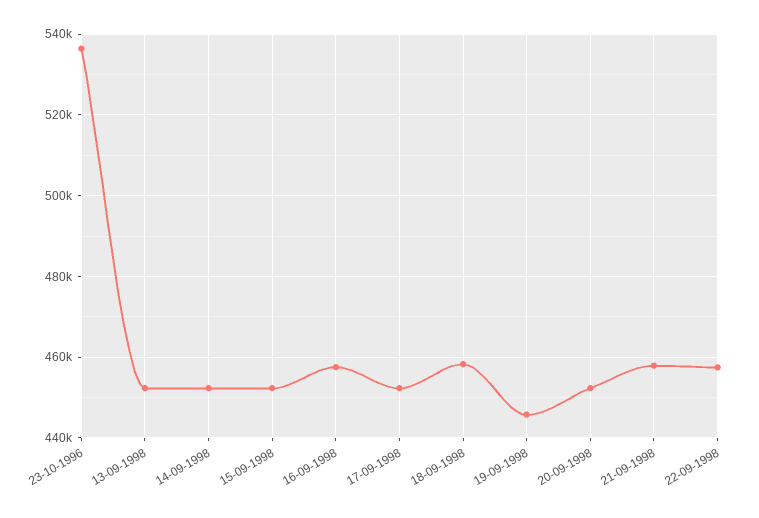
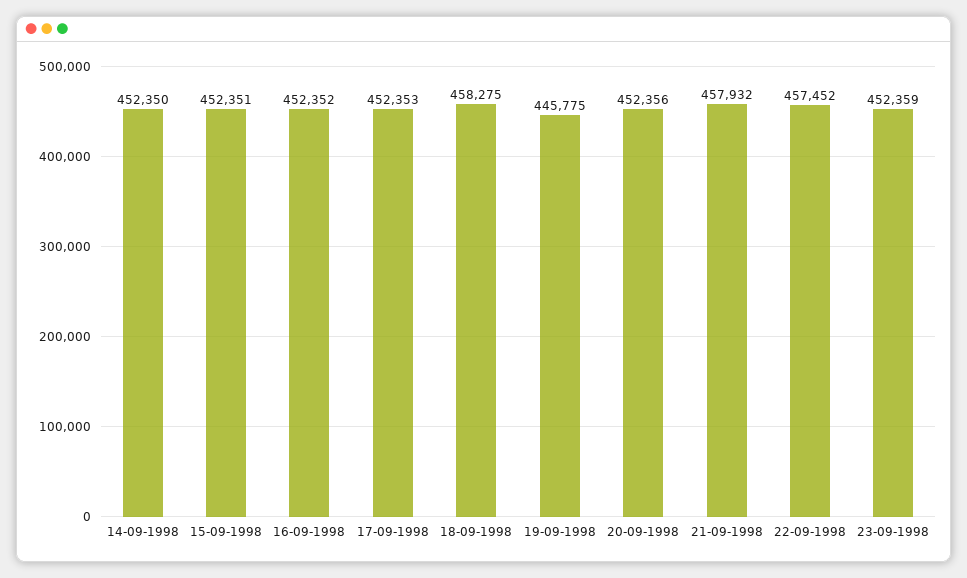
23-10-1996: 536000 -> none
13-09-1998: 452000 -> none
16-09-1998: 458000 -> 452352
23-09-1998: none -> 452359

